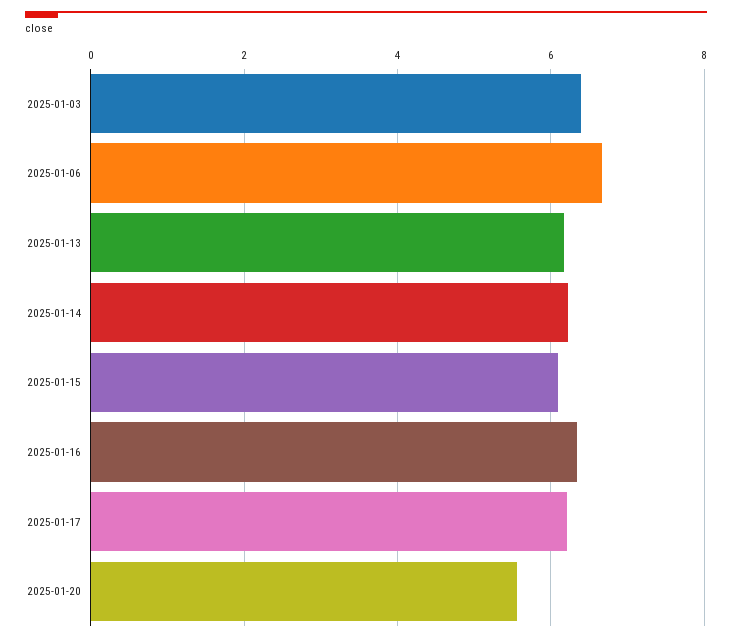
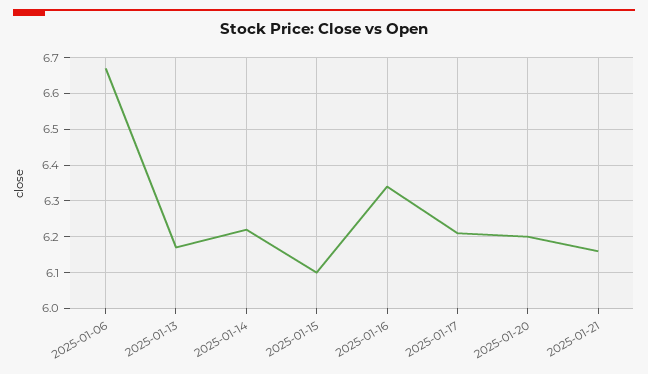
2025-01-03: 6.4 -> none
2025-01-20: 5.6 -> 6.2
2025-01-21: none -> 6.15

